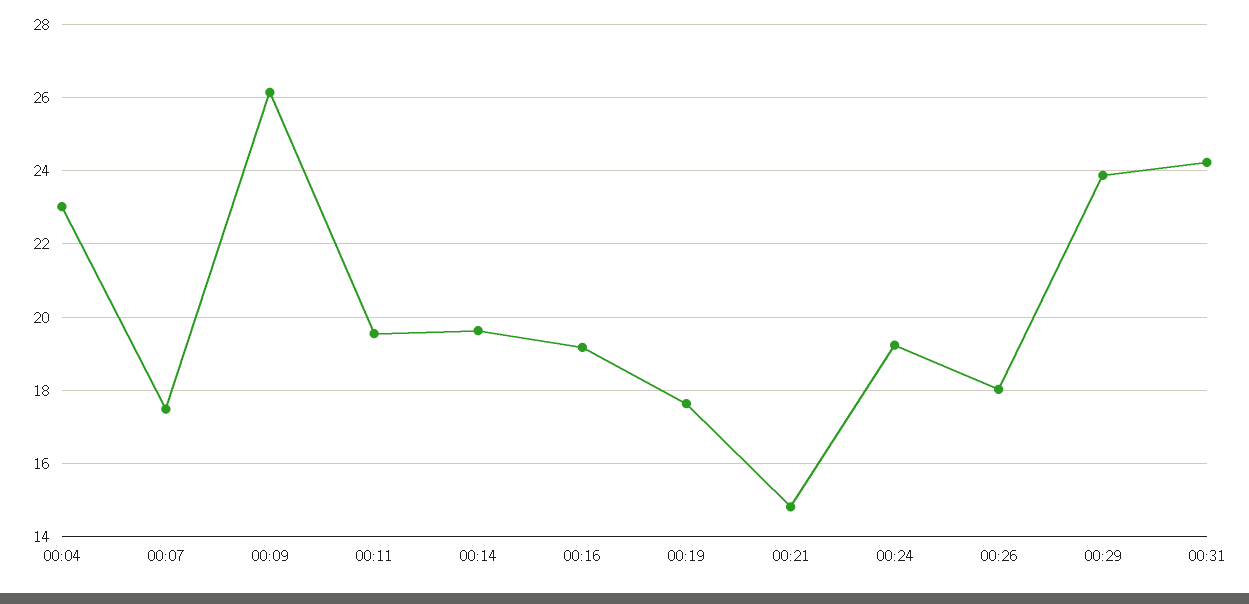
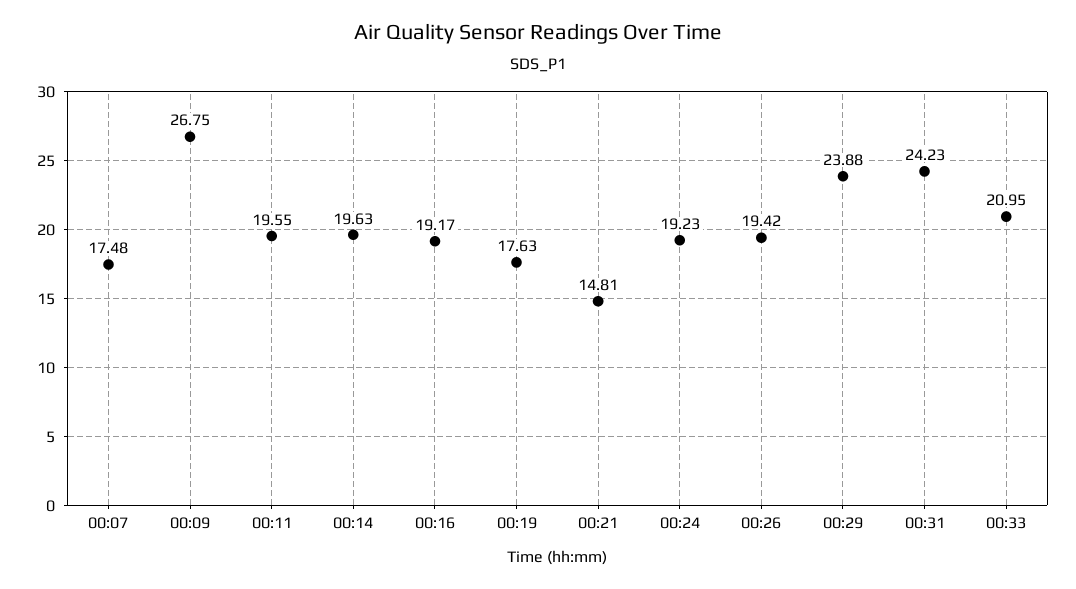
00:04: 23 -> none
00:09: 26.2 -> 26.75
00:26: 18 -> 19.42
00:33: none -> 20.95

